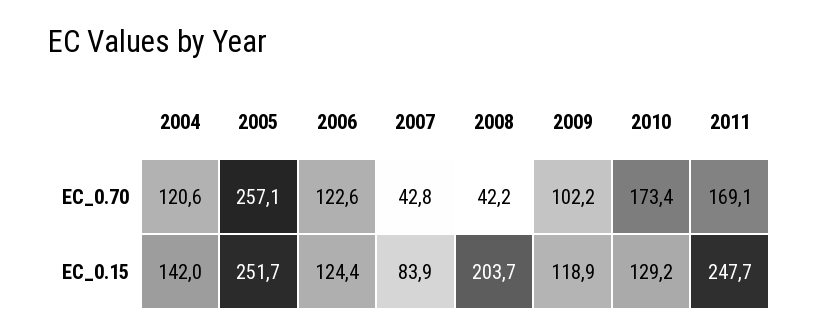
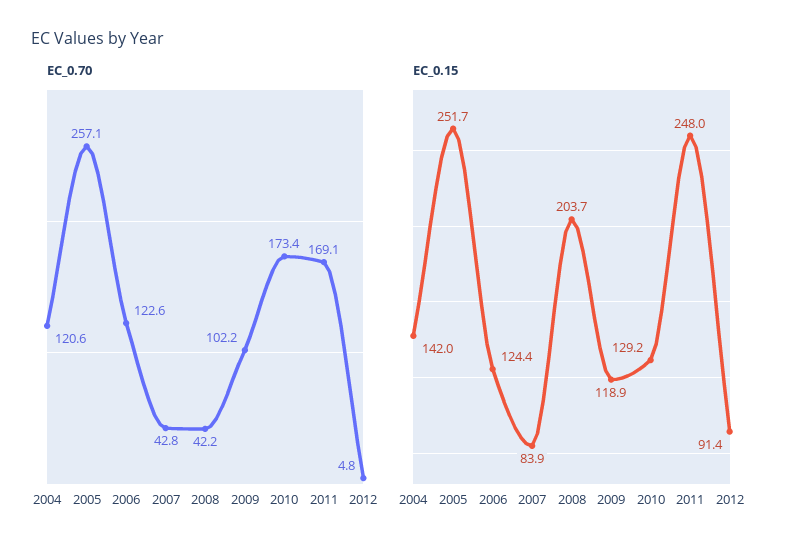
EC_0.15, 2011: 247.7 -> 248
EC_0.70, 2012: none -> 4.8
EC_0.15, 2012: none -> 91.4

